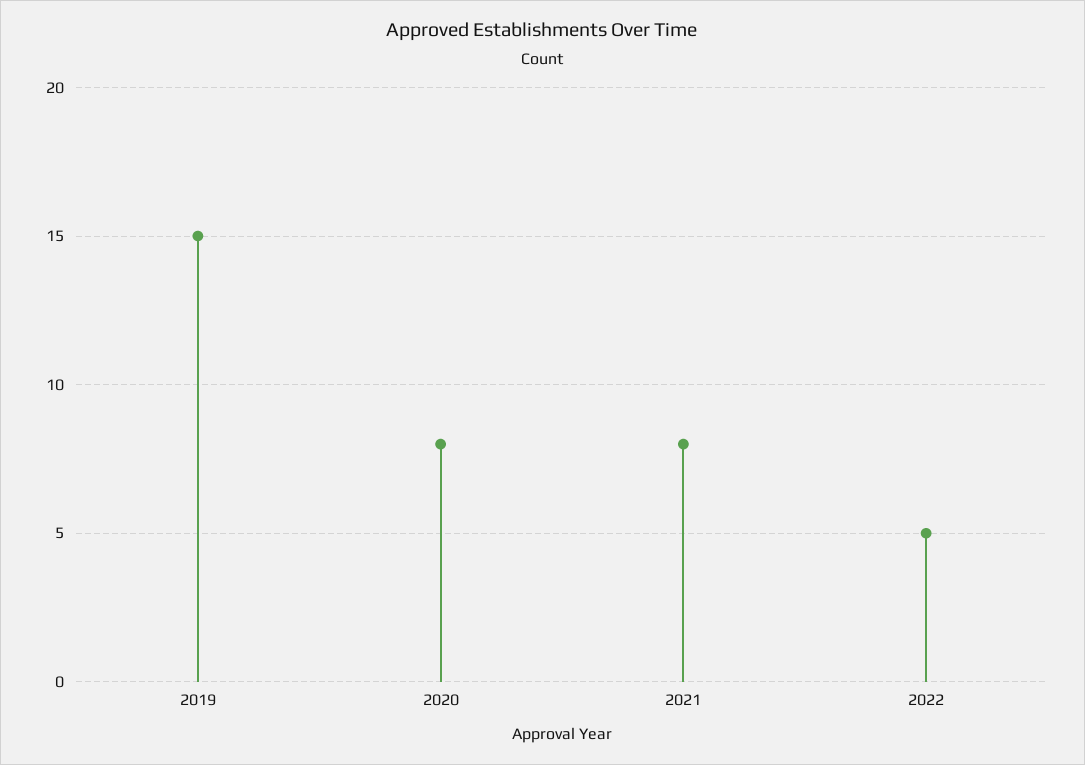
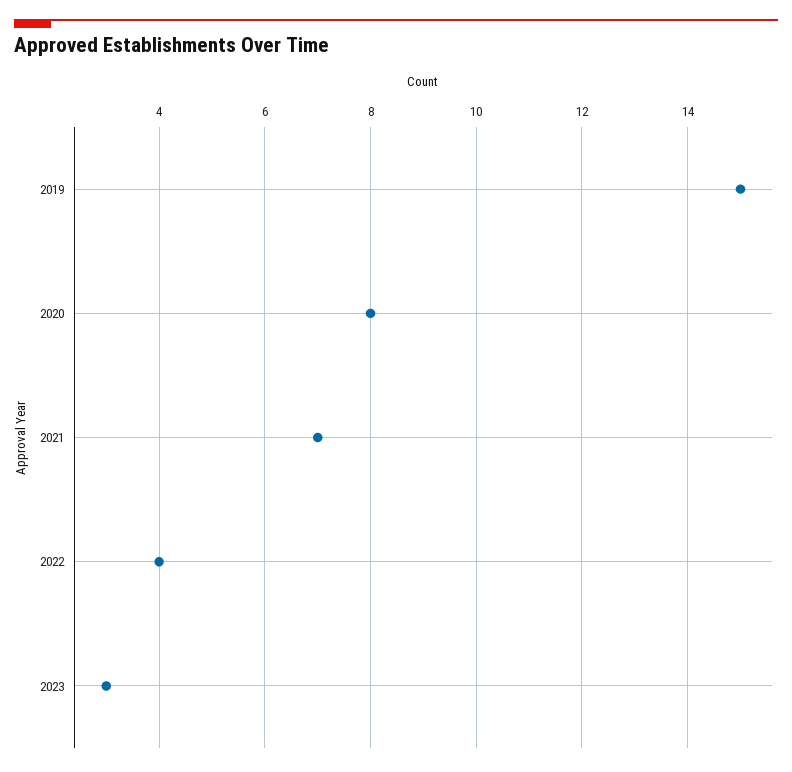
2021: 8 -> 7
2022: 5 -> 4
2023: none -> 3

